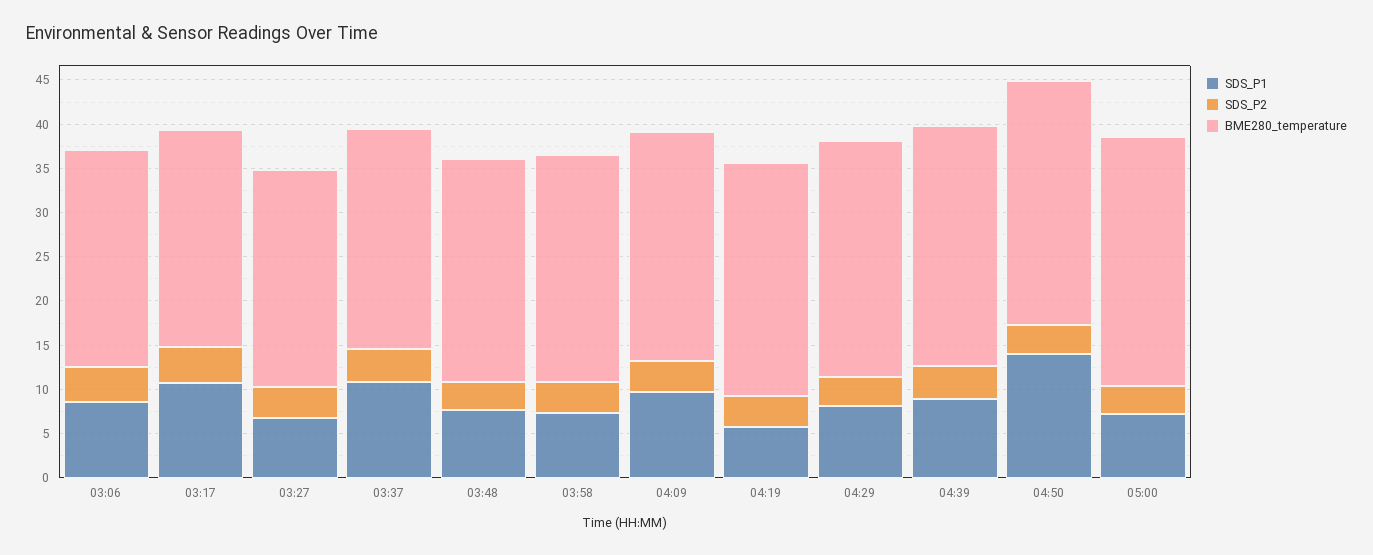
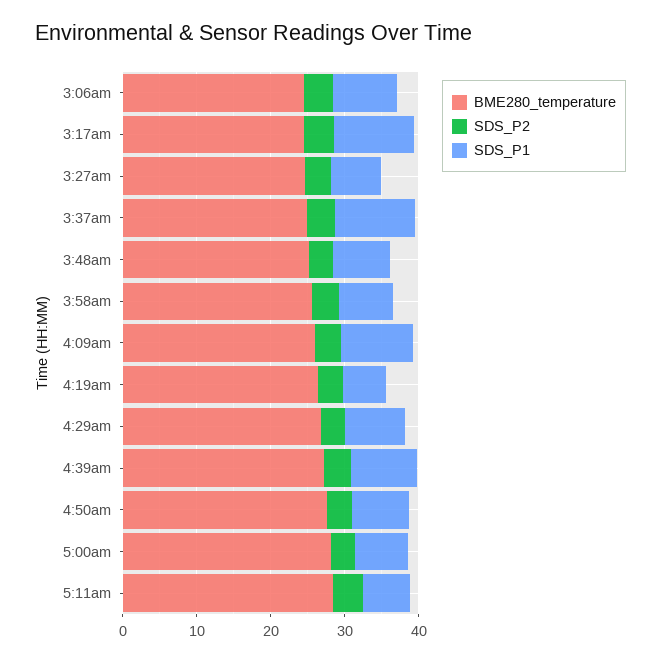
SDS_P1, 04:50: 14 -> 8
BME280_temperature, 5:11am: none -> 28
SDS_P2, 5:11am: none -> 4
SDS_P1, 5:11am: none -> 6

